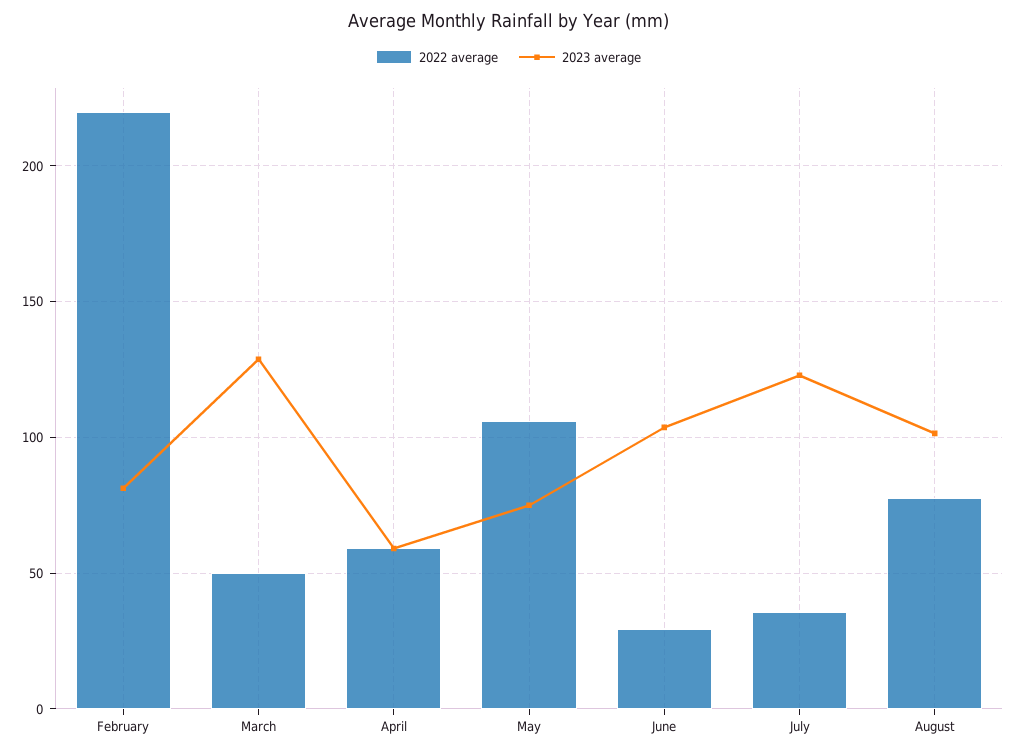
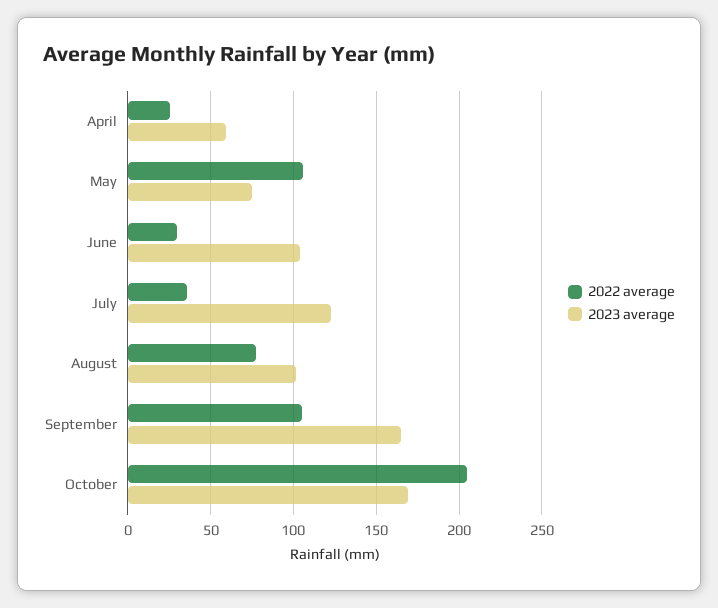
2022 average, February: 220 -> none
2023 average, February: 80 -> none
2022 average, March: 50 -> none
2023 average, March: 130 -> none
2022 average, April: 60 -> 25
2022 average, September: none -> 105
2023 average, September: none -> 165
2022 average, October: none -> 205
2023 average, October: none -> 170

